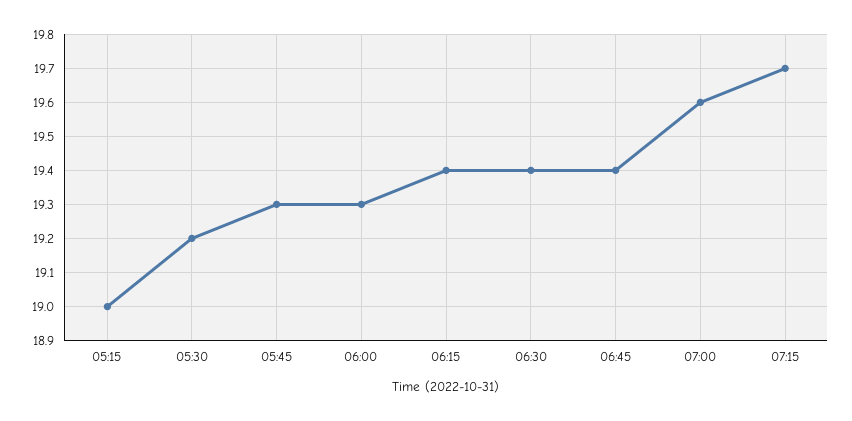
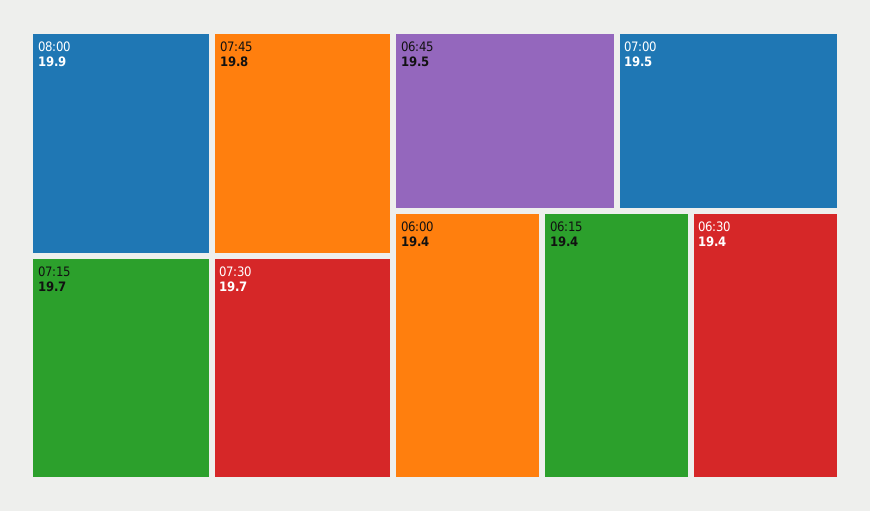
05:15: 19 -> none
05:30: 19.2 -> none
05:45: 19.3 -> none
06:00: 19.3 -> 19.4
06:45: 19.4 -> 19.5
07:00: 19.6 -> 19.5
08:00: none -> 19.9
07:45: none -> 19.8
07:30: none -> 19.7

